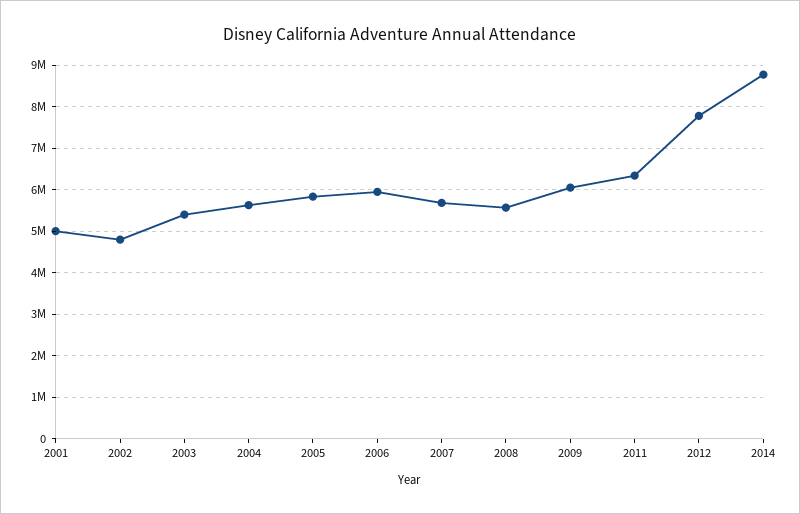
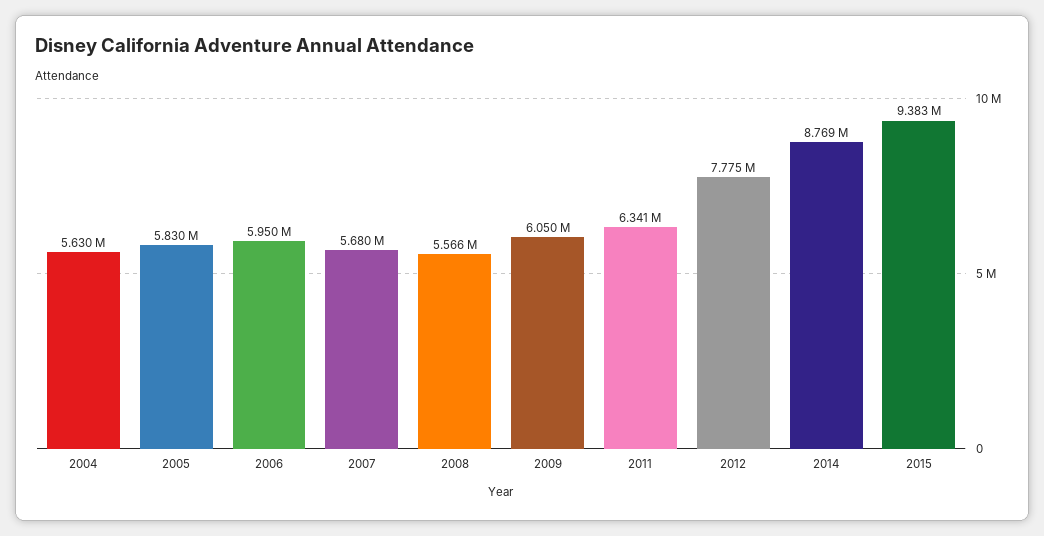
2001: 5000000 -> none
2002: 4800000 -> none
2003: 5400000 -> none
2015: none -> 9383000

